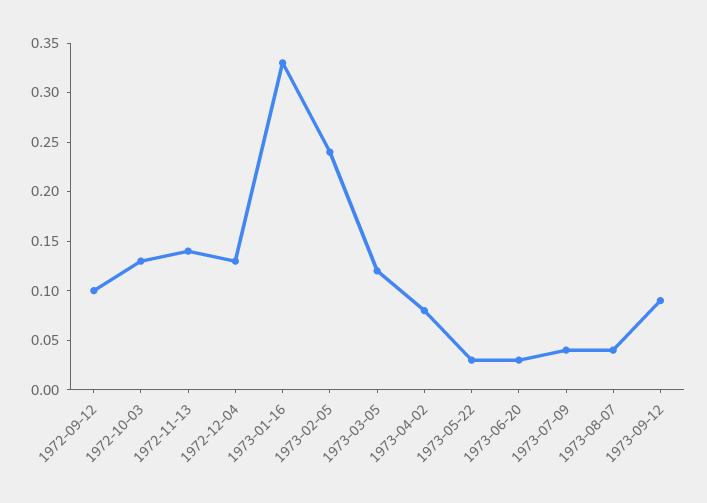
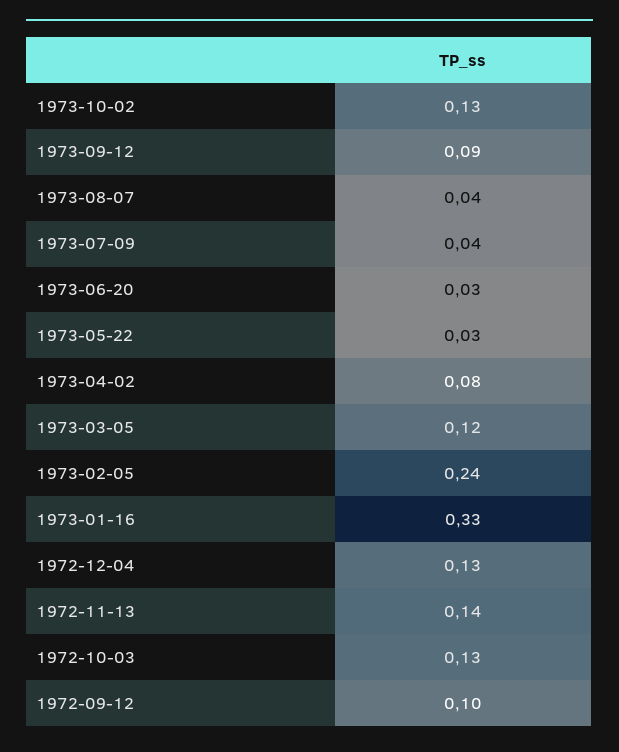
1973-10-02: none -> 0.13

